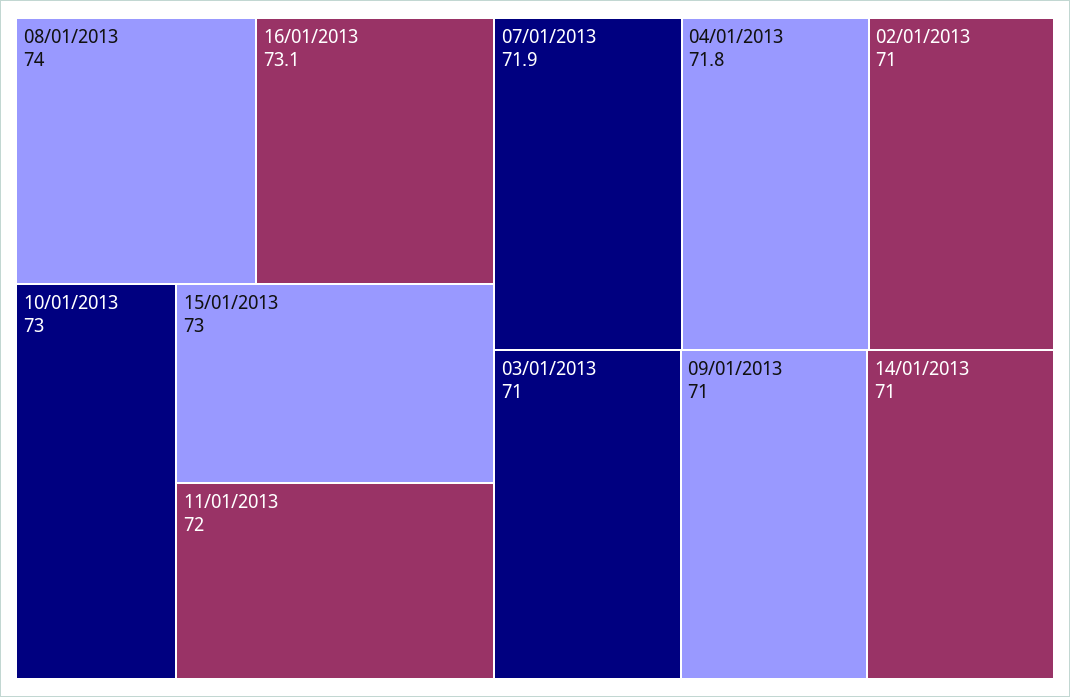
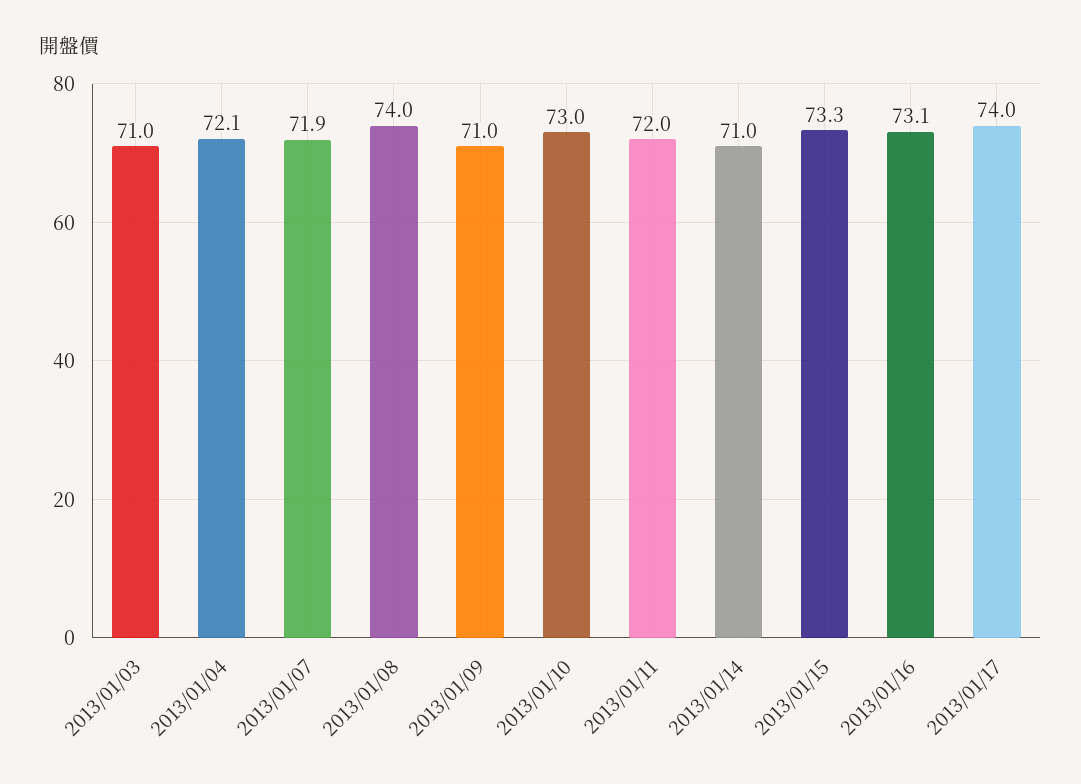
15/01/2013: 73 -> 73.3
04/01/2013: 71.8 -> 72.1
02/01/2013: 71 -> none
2013/01/17: none -> 74

